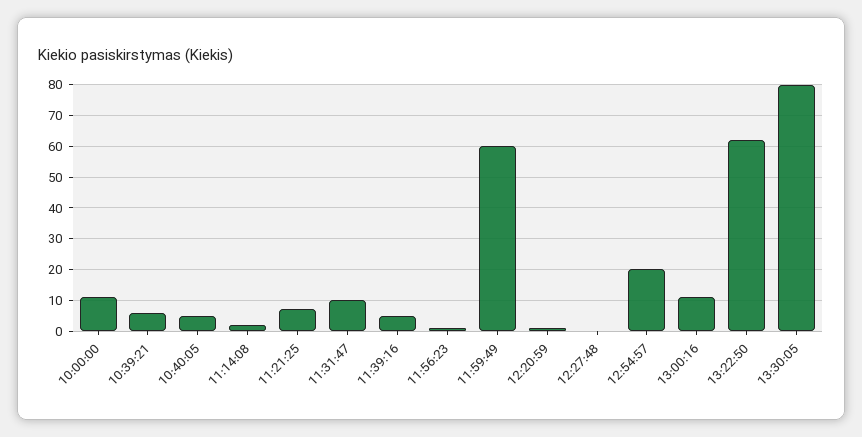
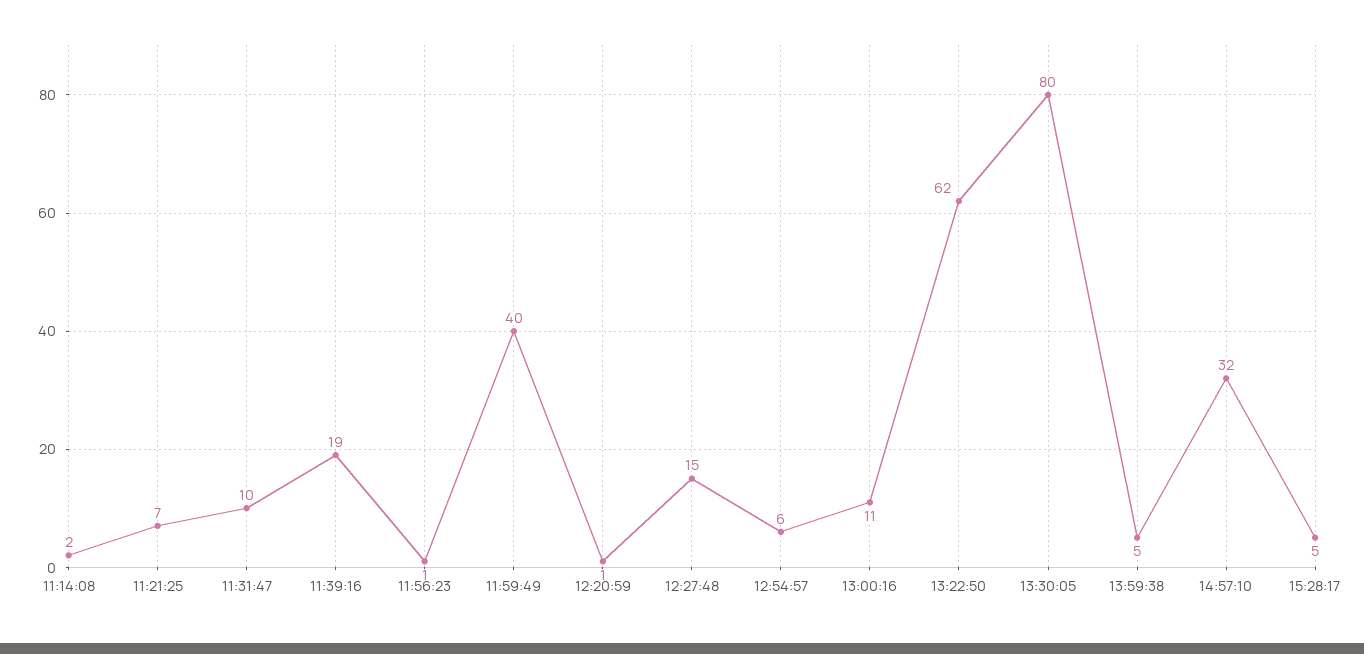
10:00:00: 10 -> none
10:39:21: 5 -> none
10:40:05: 5 -> none
11:39:16: 5 -> 19
11:59:49: 60 -> 40
12:27:48: 0 -> 15
12:54:57: 20 -> 6
13:59:38: none -> 5
14:57:10: none -> 32
15:28:17: none -> 5

